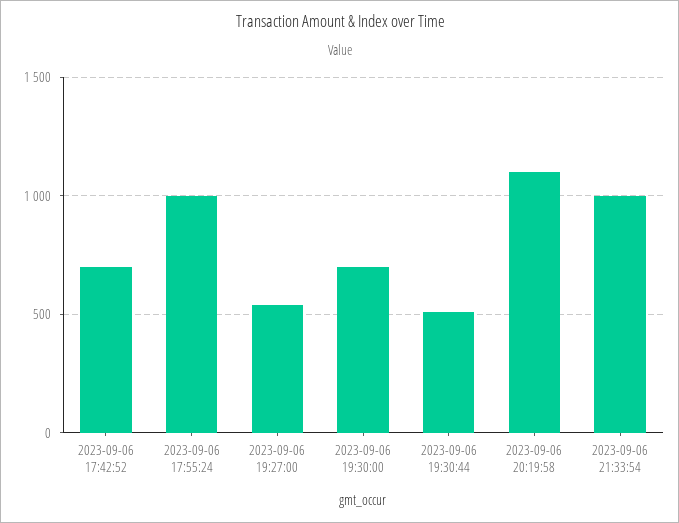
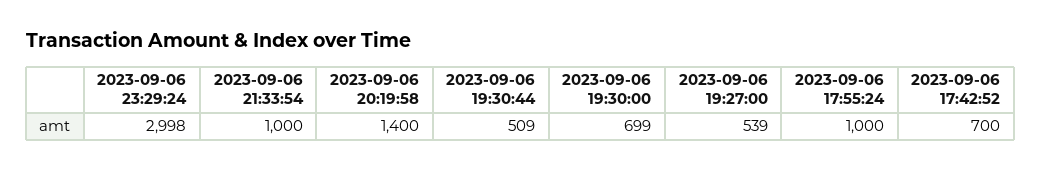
2023-09-06 20:19:58: 1100 -> 1400
2023-09-06 23:29:24: none -> 2998

